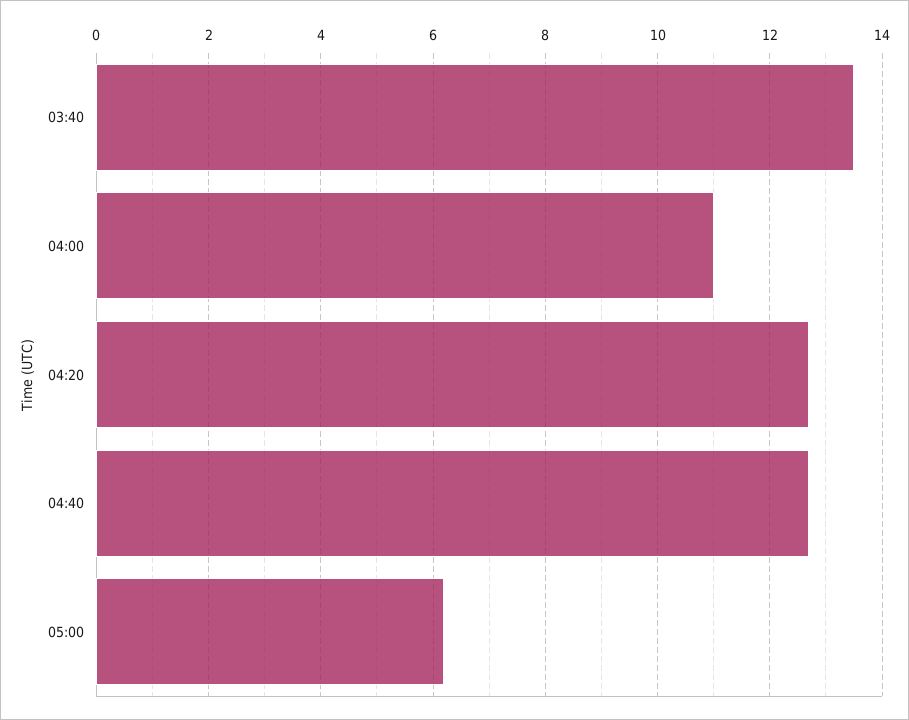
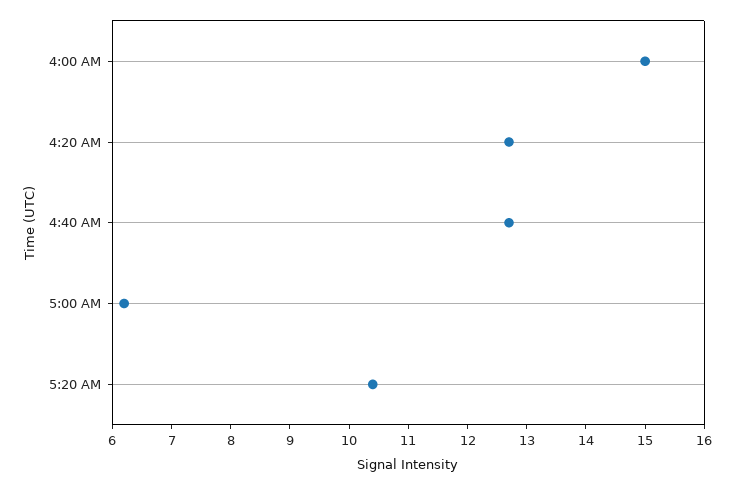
03:40: 13.5 -> none
04:00: 11 -> 15
5:20 AM: none -> 10.5

